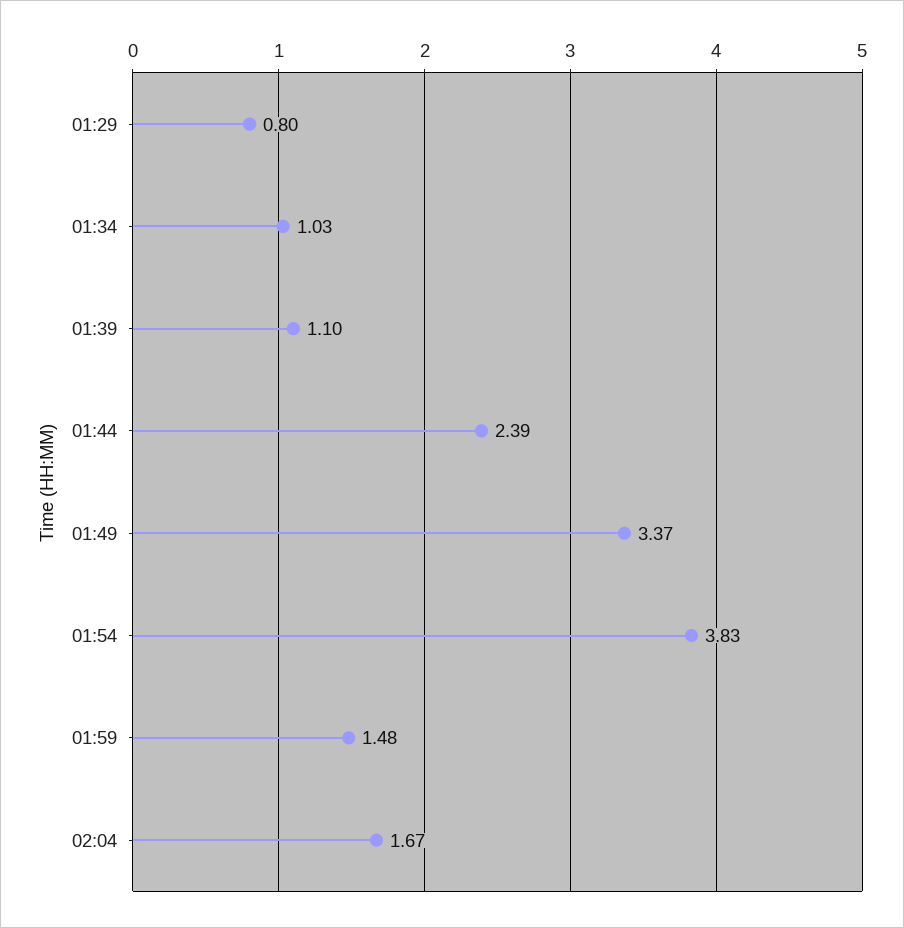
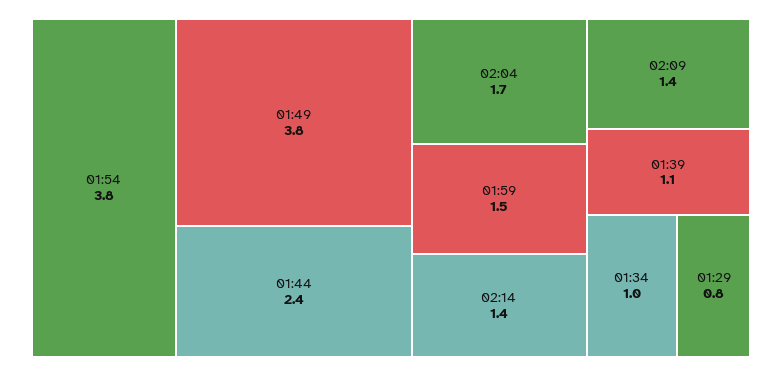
01:49: 3.37 -> 3.8
02:14: none -> 1.4
02:09: none -> 1.4

